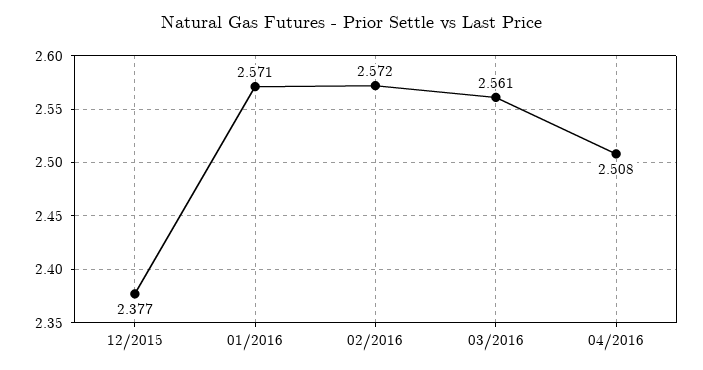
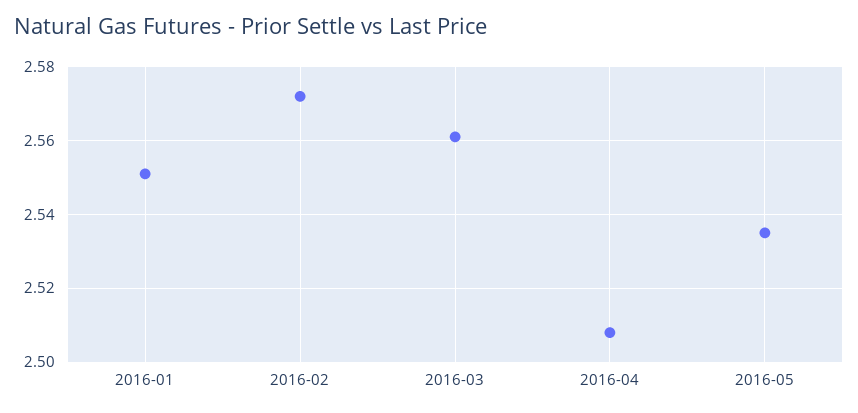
12/2015: 2.377 -> none
01/2016: 2.571 -> 2.55
2016-05: none -> 2.535

